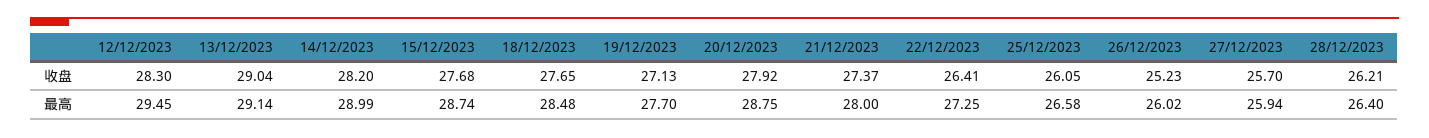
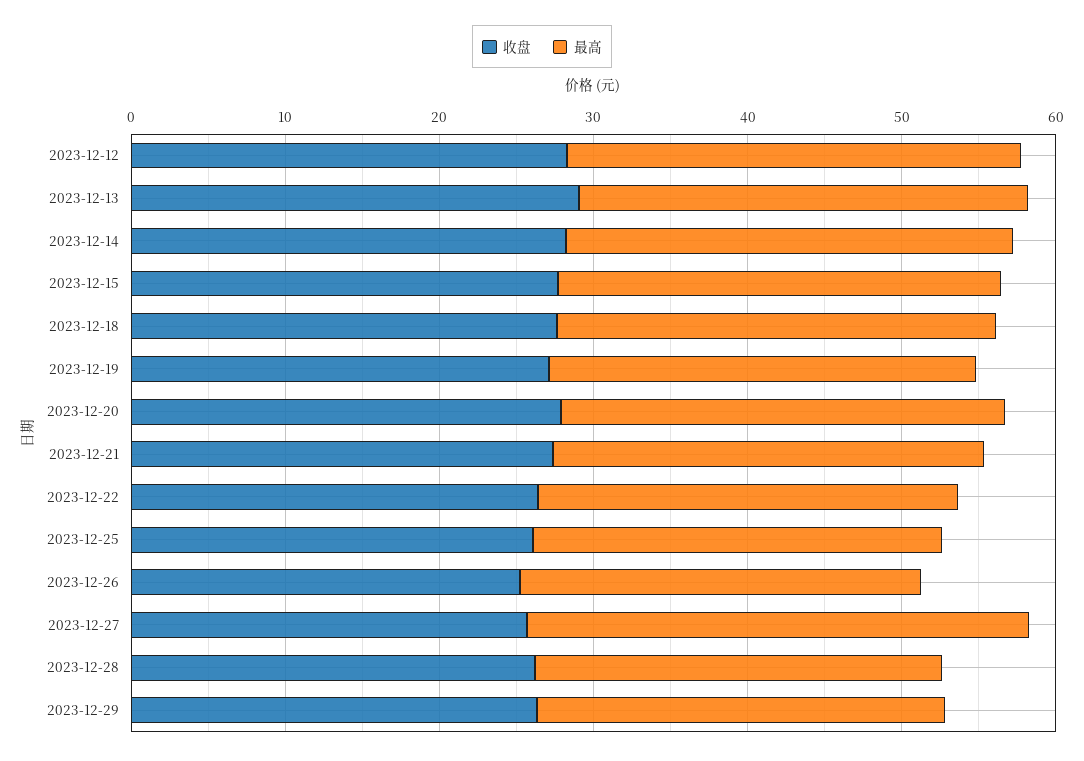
最高, 27/12/2023: 25.94 -> 32
收盘, 2023-12-29: none -> 26
最高, 2023-12-29: none -> 26

